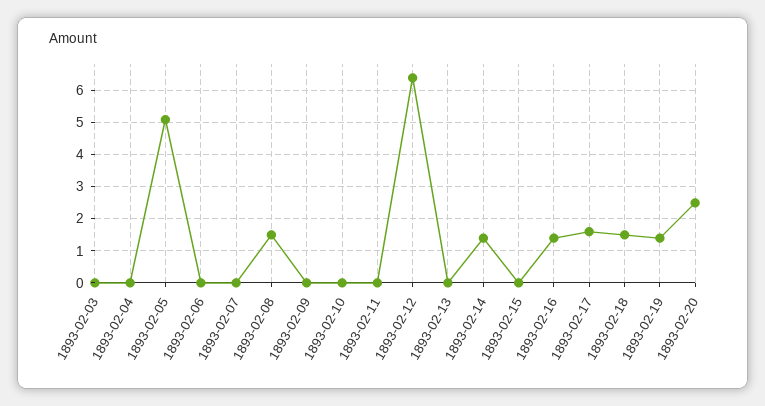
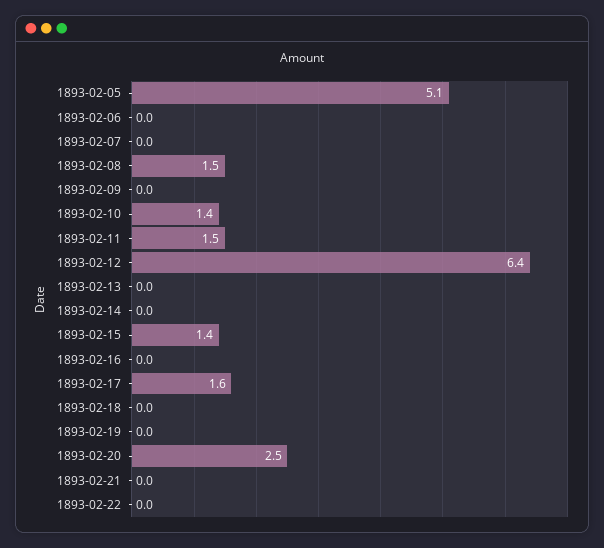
1893-02-03: 0 -> none
1893-02-04: 0 -> none
1893-02-10: 0 -> 1.4
1893-02-11: 0 -> 1.5
1893-02-14: 1.5 -> 0
1893-02-15: 0 -> 1.4
1893-02-16: 1.5 -> 0
1893-02-18: 1.5 -> 0
1893-02-19: 1.5 -> 0
1893-02-21: none -> 0
1893-02-22: none -> 0

